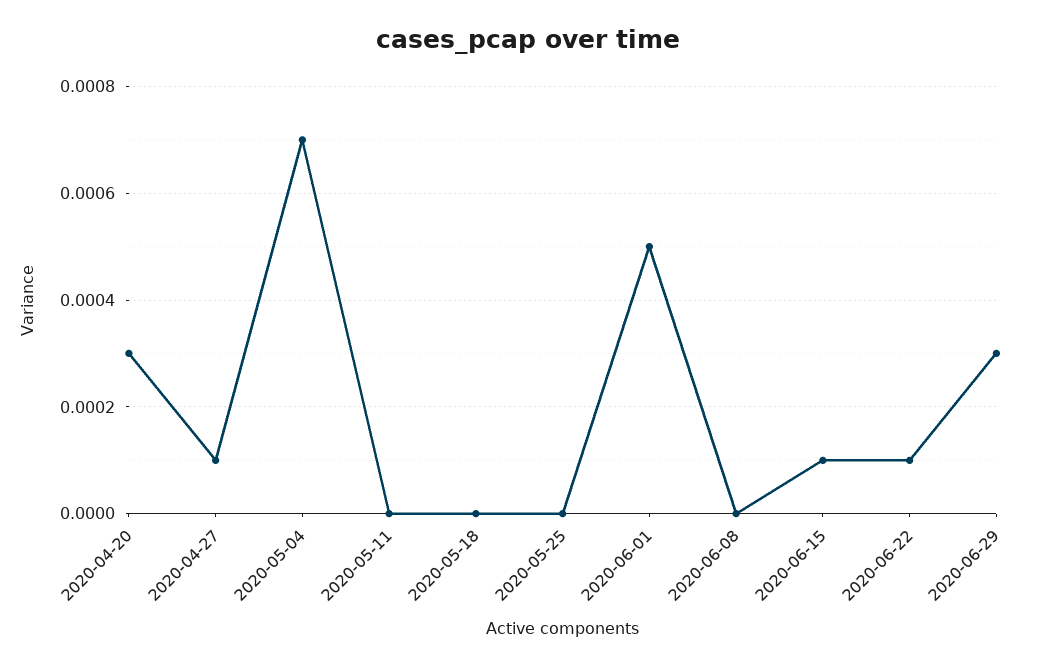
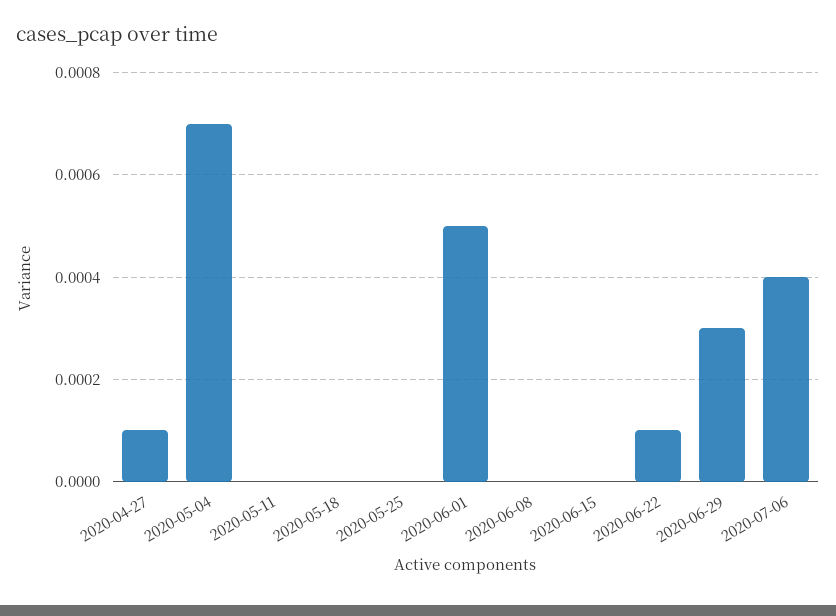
2020-04-20: 0.0003 -> none
2020-06-15: 0.0001 -> 0
2020-07-06: none -> 0.0004

